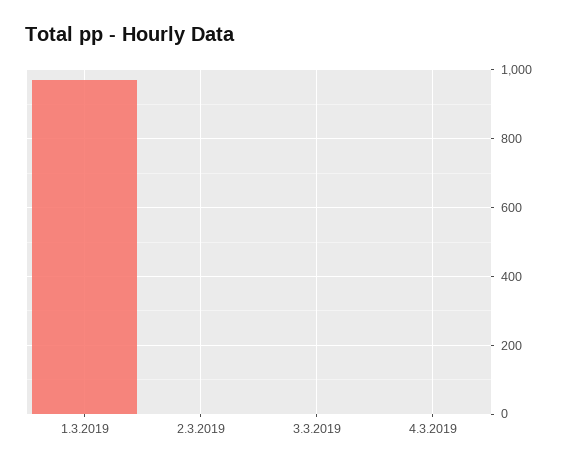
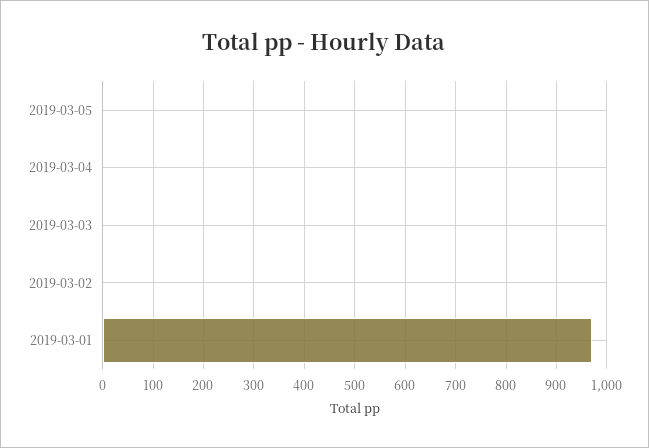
2019-03-05: none -> 0

